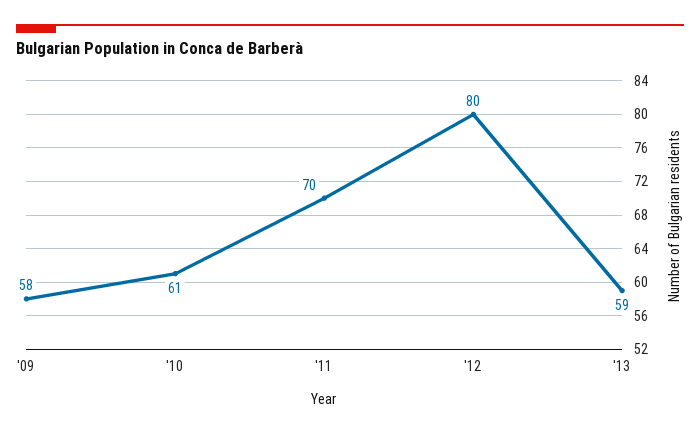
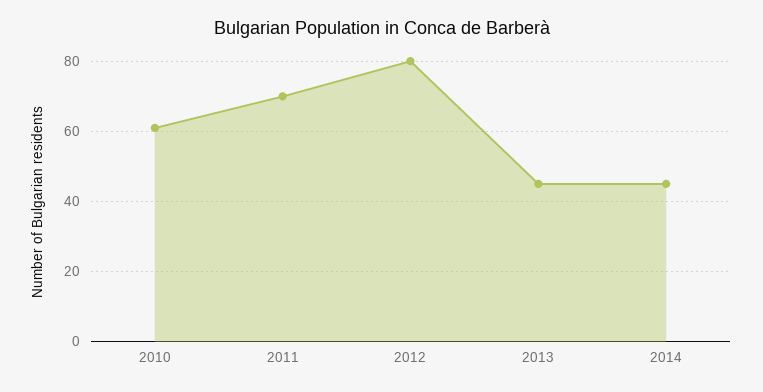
'09: 58 -> none
'13: 59 -> 45
2014: none -> 45

